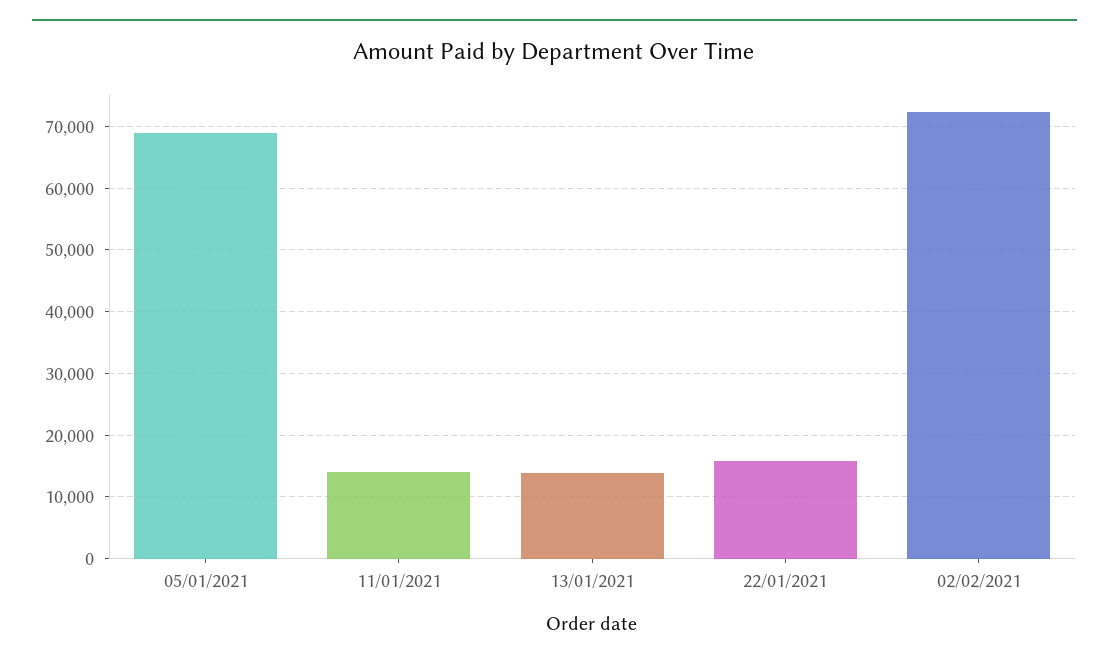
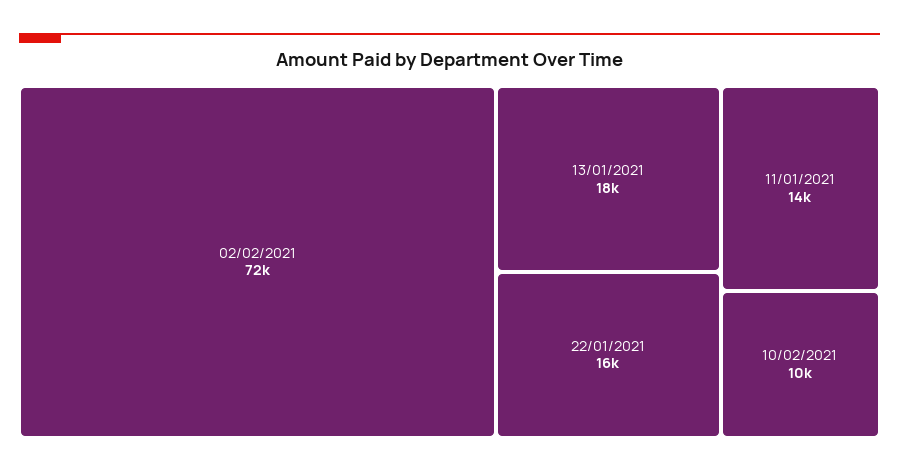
05/01/2021: 69000 -> none
13/01/2021: 14000 -> 18000
10/02/2021: none -> 10000

